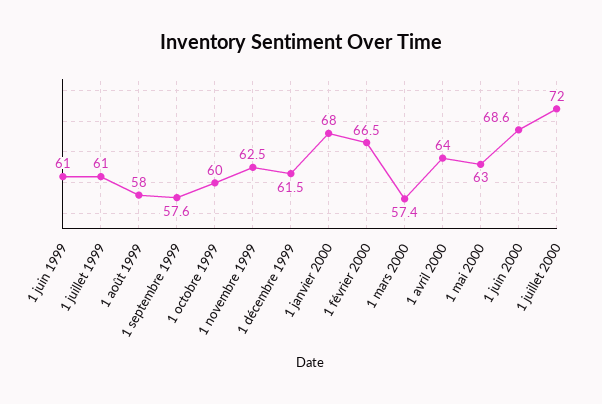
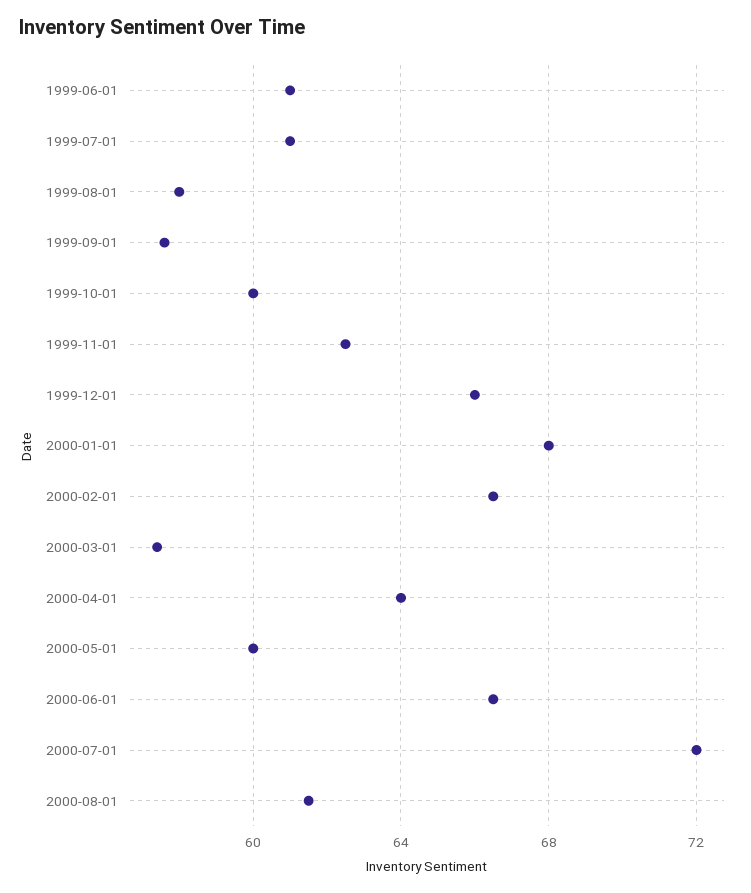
1 décembre 1999: 61.5 -> 66
1 mai 2000: 63 -> 60
1 juin 2000: 68.6 -> 66.5
2000-08-01: none -> 61.5

